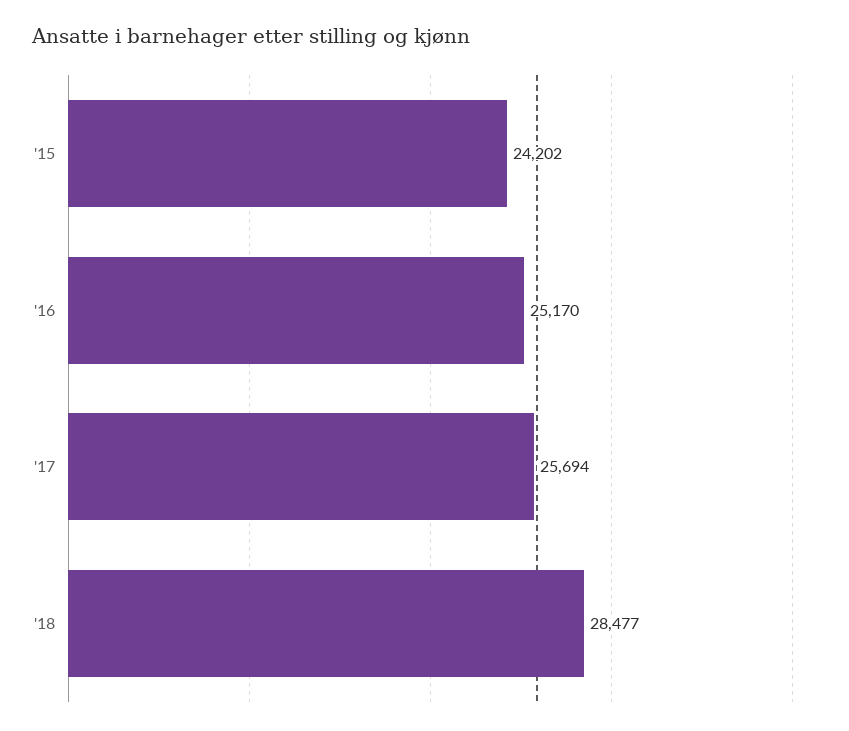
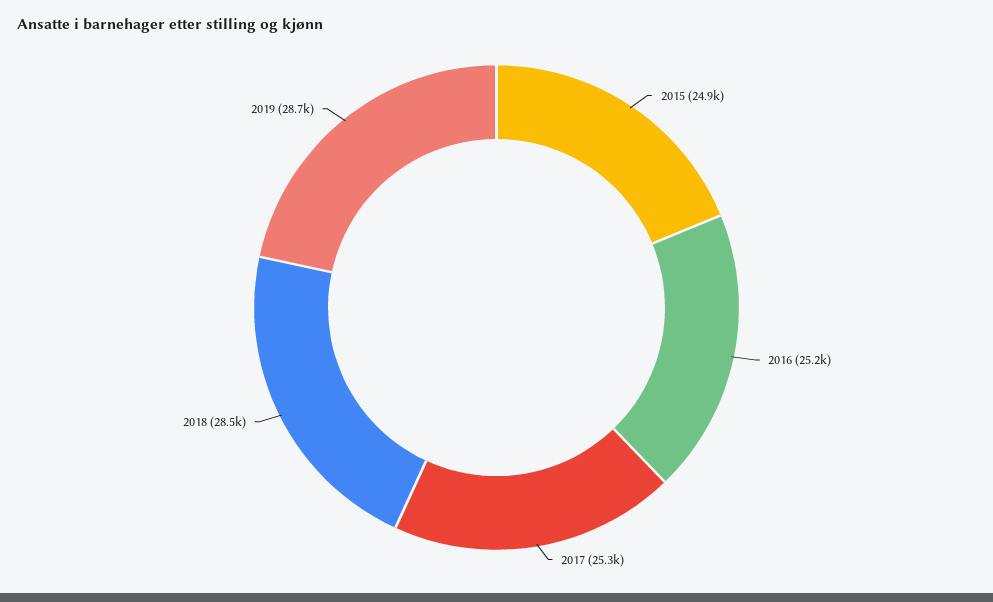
'15: 24202 -> 24900
'17: 25694 -> 25300
2019: none -> 28700

